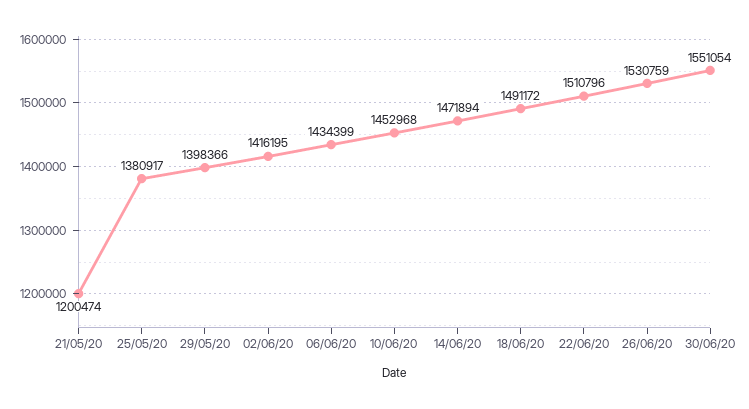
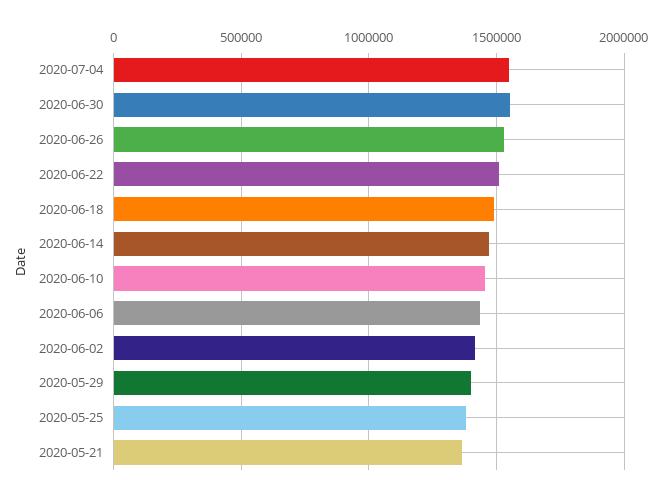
21/05/20: 1200474 -> 1350000
2020-07-04: none -> 1550000

